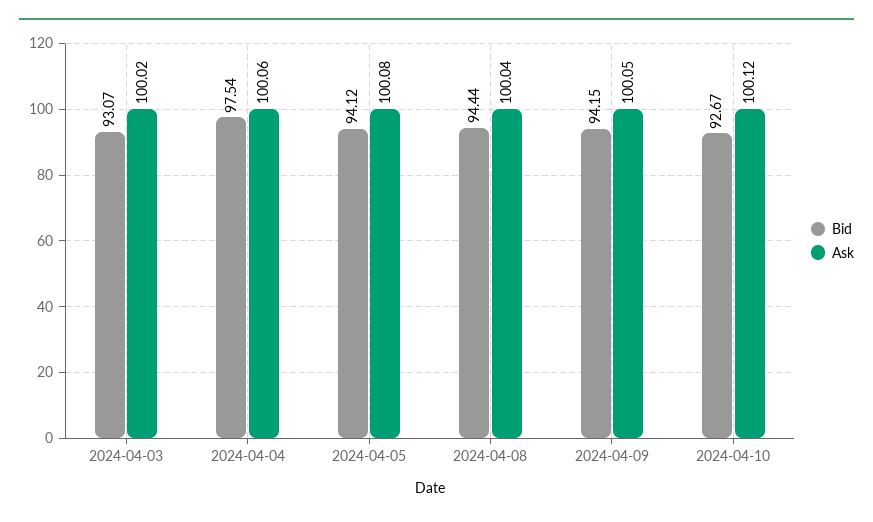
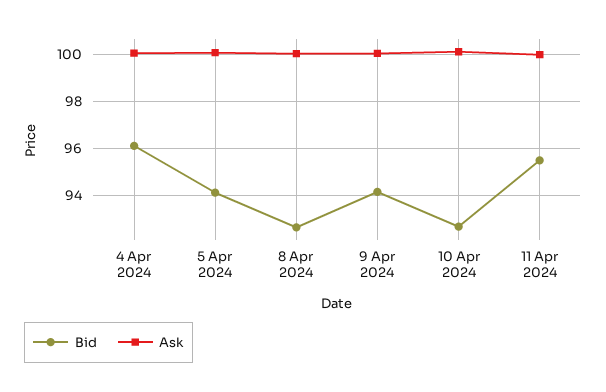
Bid, 2024-04-03: 93.07 -> none
Ask, 2024-04-03: 100.02 -> none
Bid, 2024-04-04: 97.54 -> 96
Bid, 2024-04-08: 94.44 -> 92.5
Bid, 11 Apr 2024: none -> 95.5
Ask, 11 Apr 2024: none -> 100

